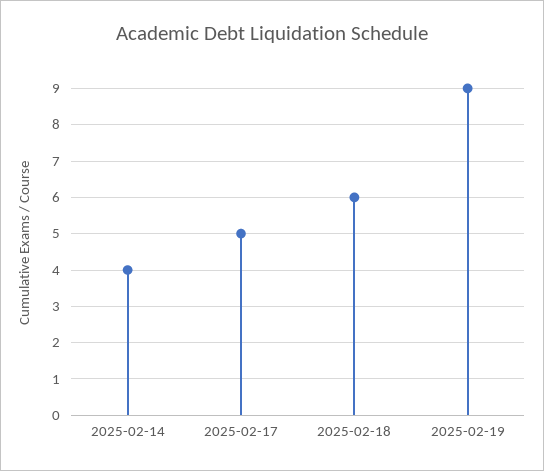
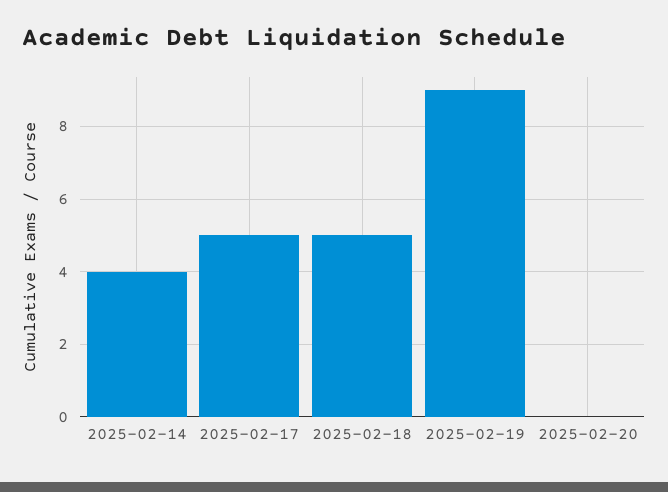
2025-02-18: 6 -> 5
2025-02-20: none -> 0

